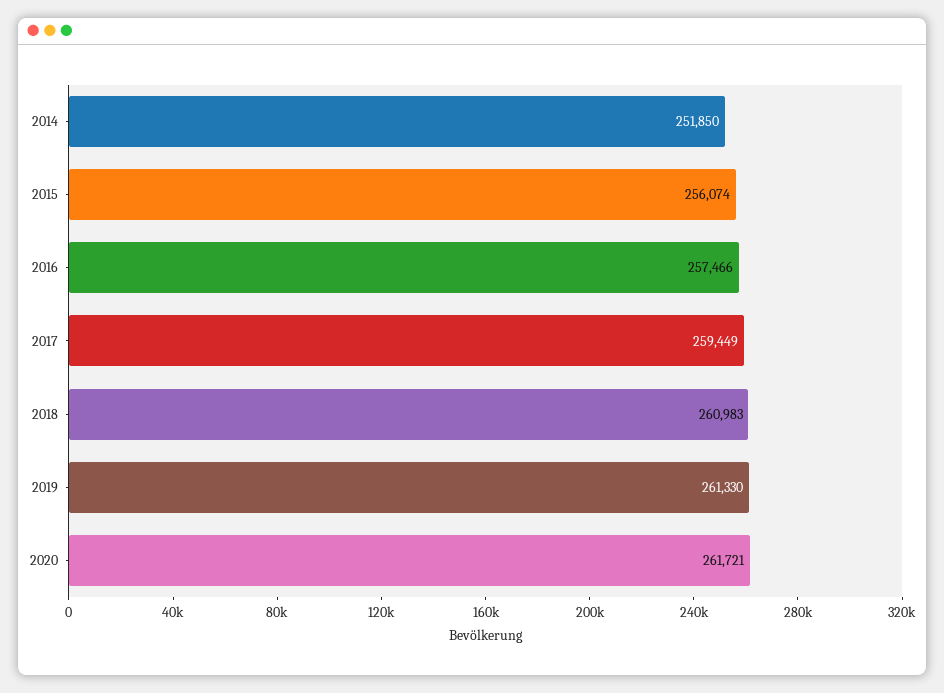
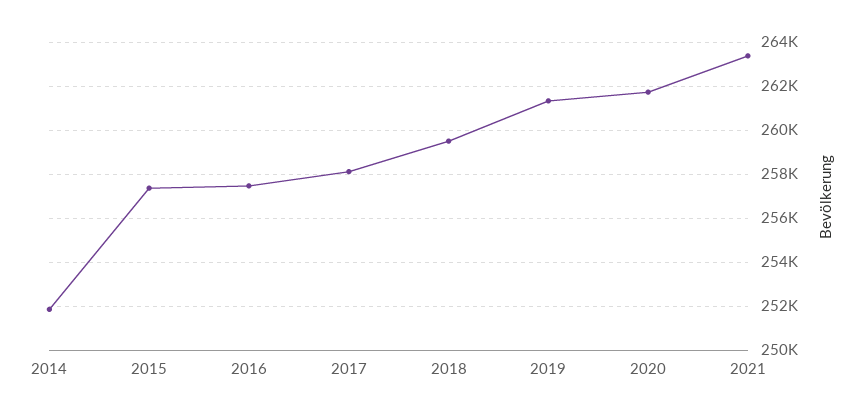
2015: 256074 -> 257500
2017: 259449 -> 258000
2018: 260983 -> 259500
2021: none -> 263500

